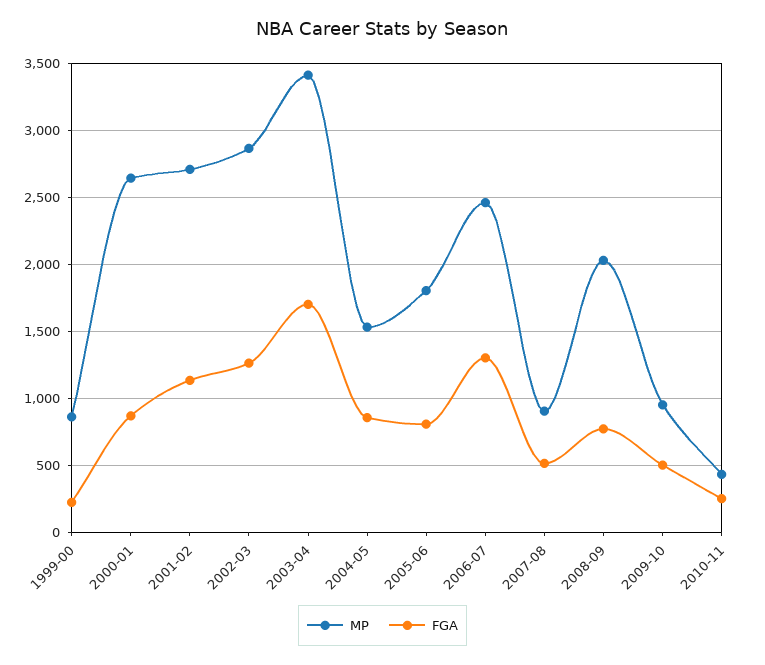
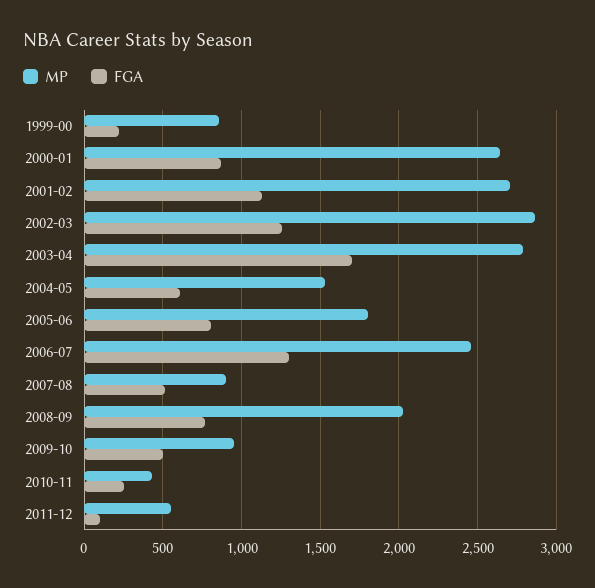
MP, 2003-04: 3400 -> 2800
FGA, 2004-05: 850 -> 600
MP, 2011-12: none -> 550
FGA, 2011-12: none -> 100

